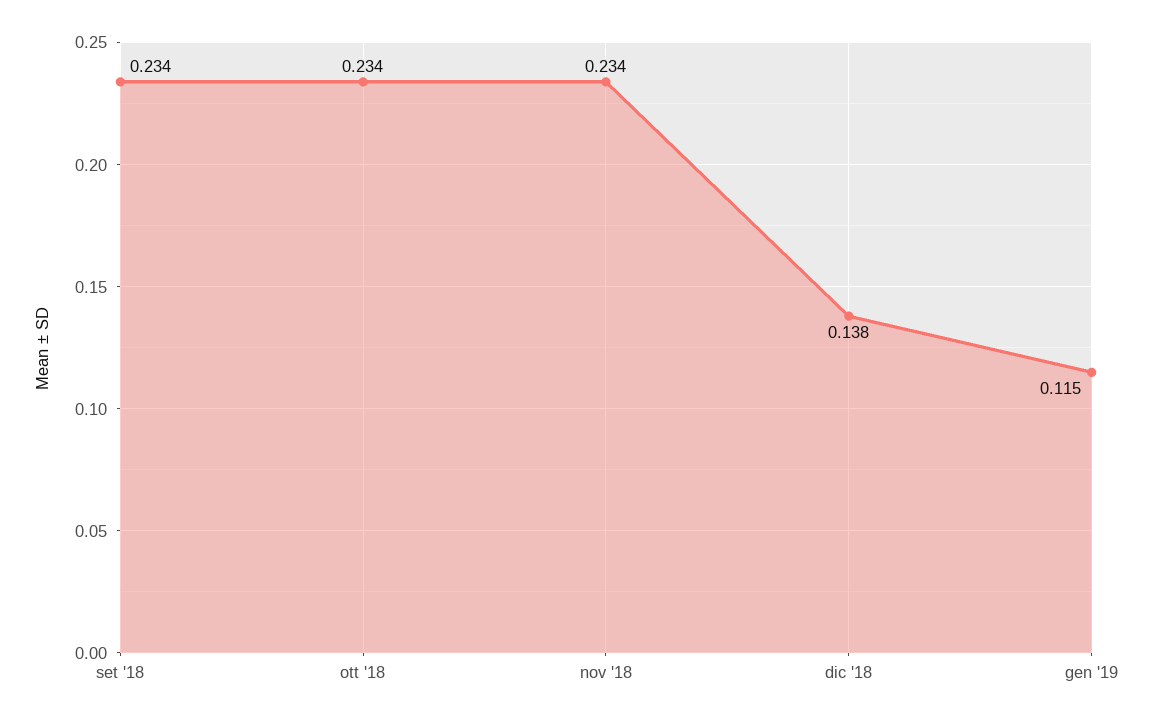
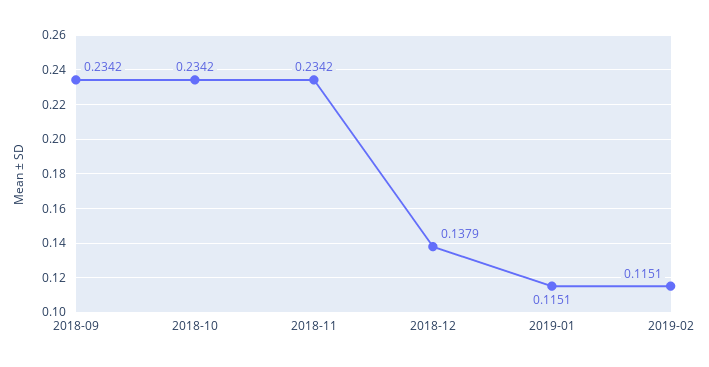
2019-02: none -> 0.1151

